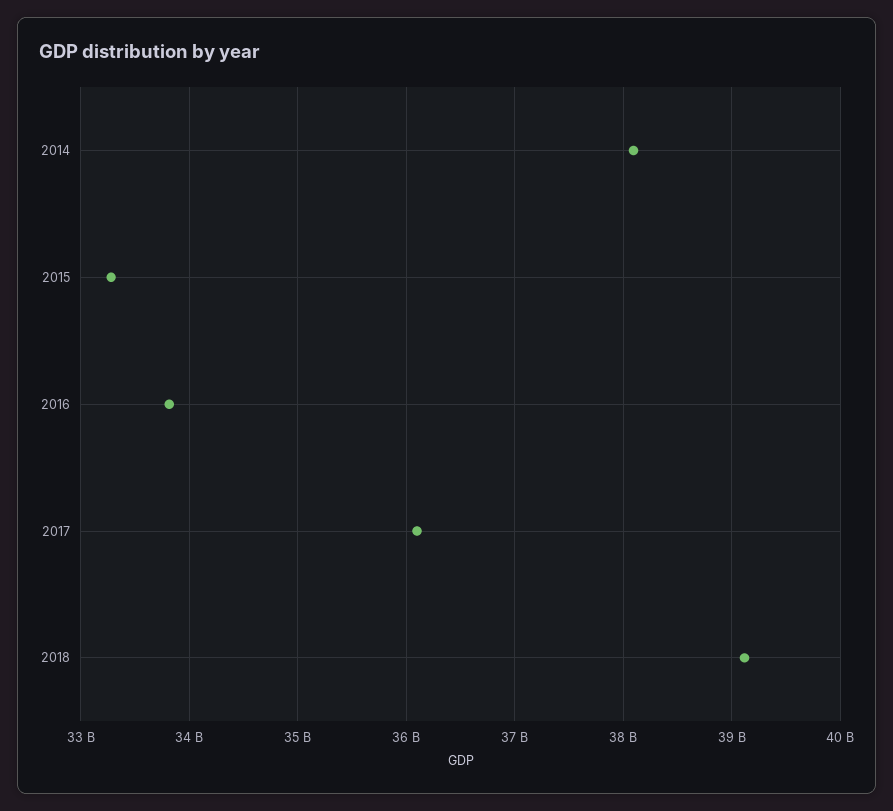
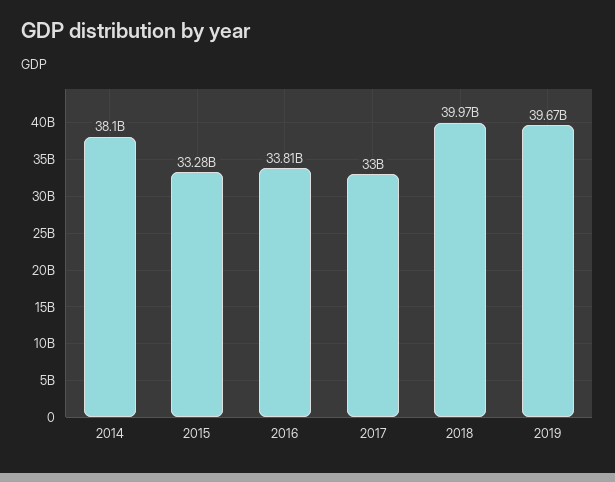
2017: 36100000000 -> 33000000000
2018: 39100000000 -> 39970000000
2019: none -> 39670000000

